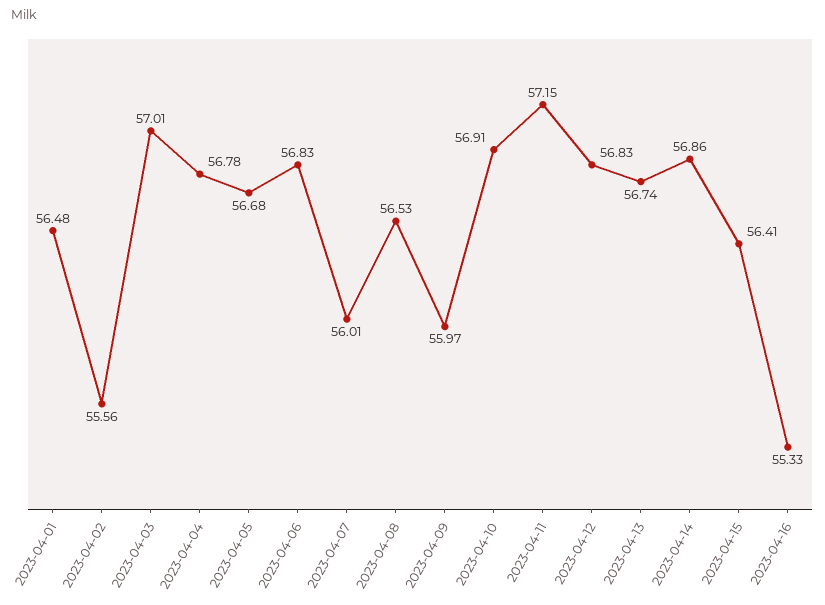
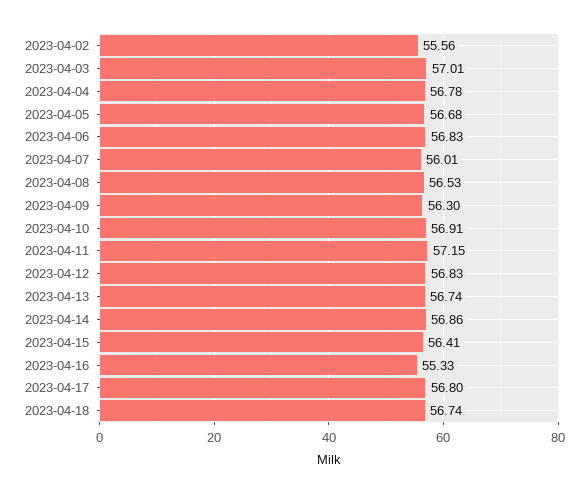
2023-04-01: 56.48 -> none
2023-04-09: 55.97 -> 56.3
2023-04-17: none -> 56.8
2023-04-18: none -> 56.74

